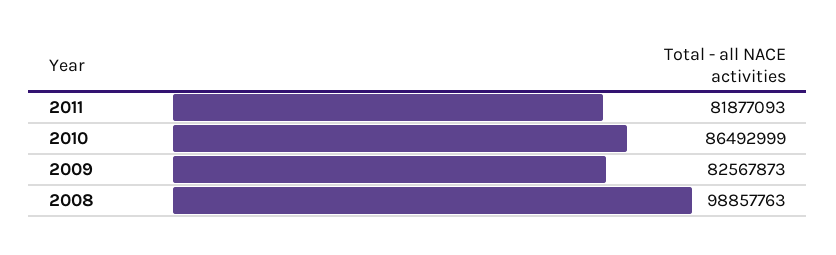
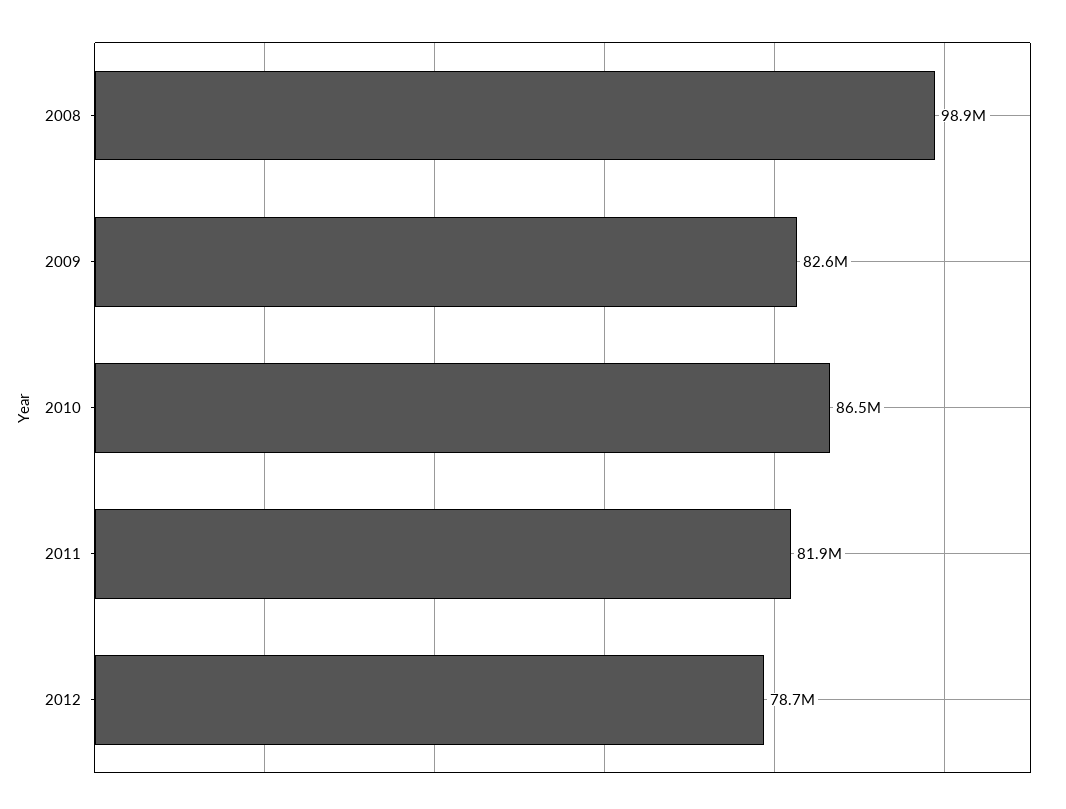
2012: none -> 78700000

